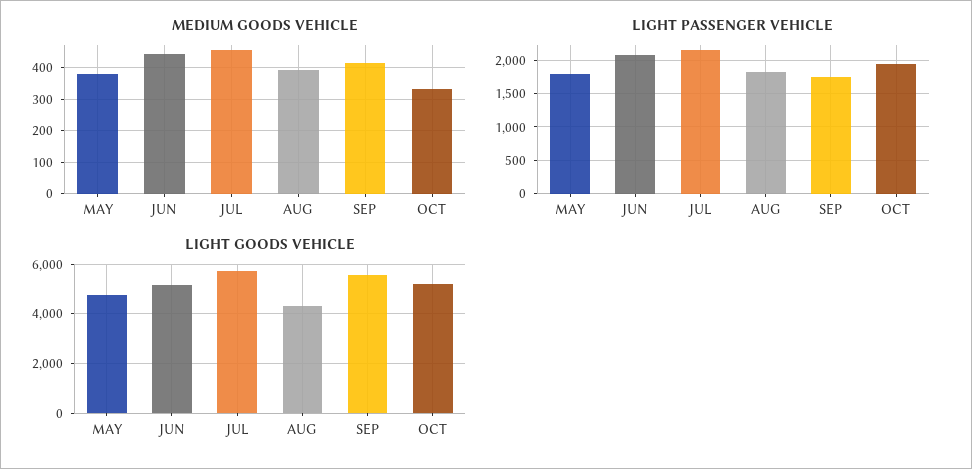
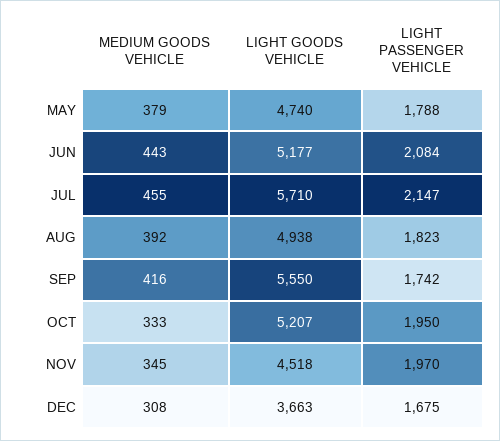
LIGHT GOODS VEHICLE, AUG: 4250 -> 4938
MEDIUM GOODS VEHICLE, NOV: none -> 345
LIGHT GOODS VEHICLE, NOV: none -> 4518
LIGHT PASSENGER VEHICLE, NOV: none -> 1970
MEDIUM GOODS VEHICLE, DEC: none -> 308
LIGHT GOODS VEHICLE, DEC: none -> 3663
LIGHT PASSENGER VEHICLE, DEC: none -> 1675

